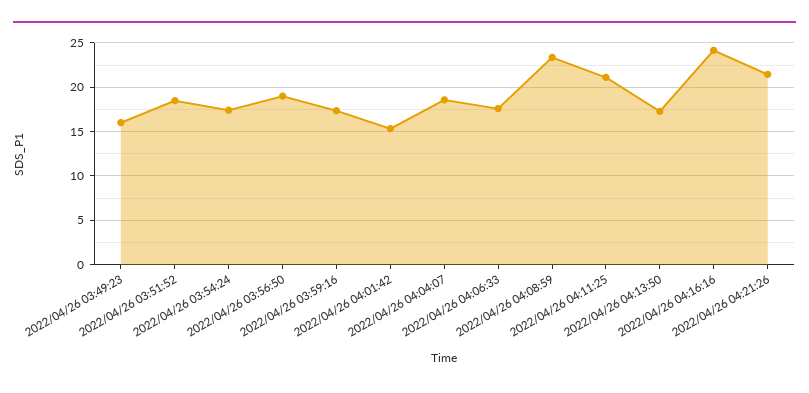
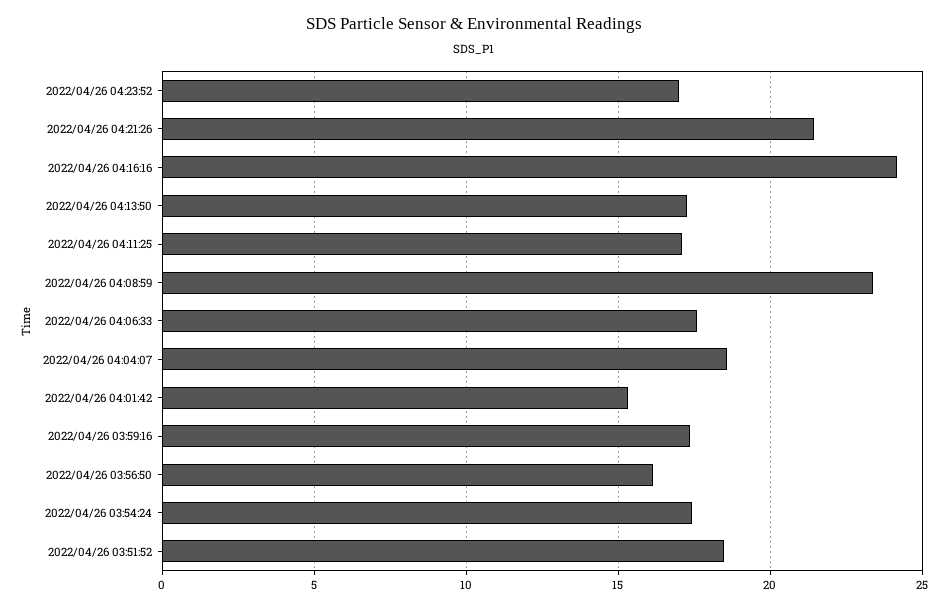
2022/04/26 03:49:23: 16 -> none
2022/04/26 03:56:50: 19 -> 16
2022/04/26 04:11:25: 21 -> 17
2022/04/26 04:23:52: none -> 17

